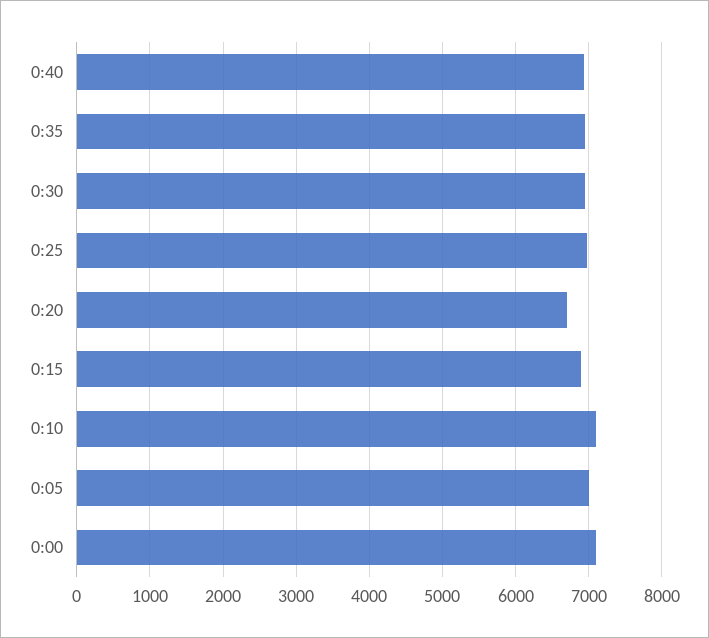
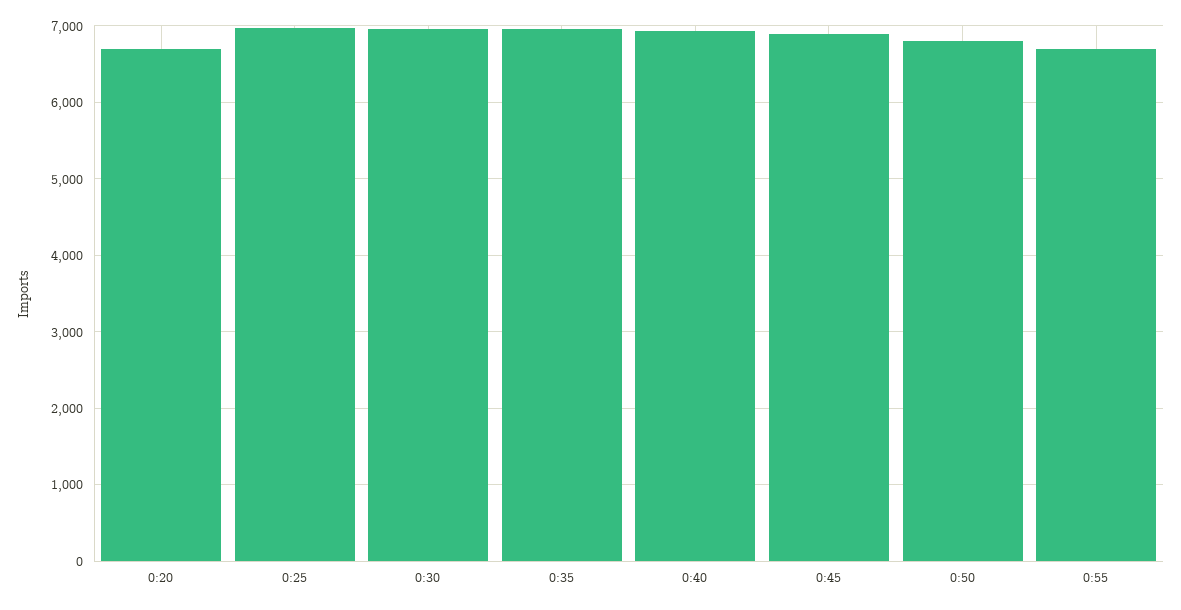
0:15: 6900 -> none
0:10: 7100 -> none
0:05: 7000 -> none
0:00: 7100 -> none
0:45: none -> 6900
0:50: none -> 6800
0:55: none -> 6700

